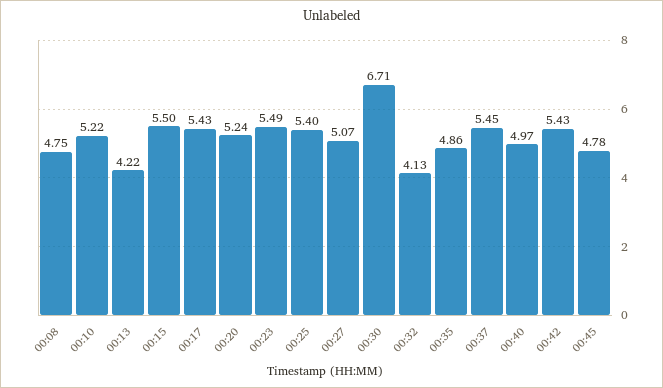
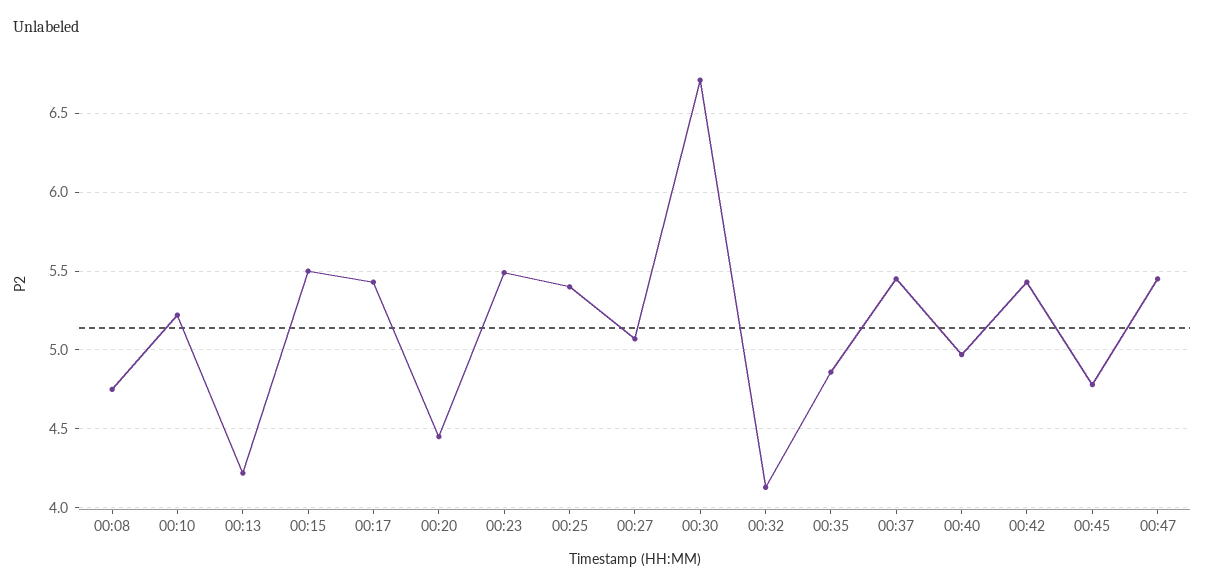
00:20: 5.24 -> 4.45
00:47: none -> 5.45

